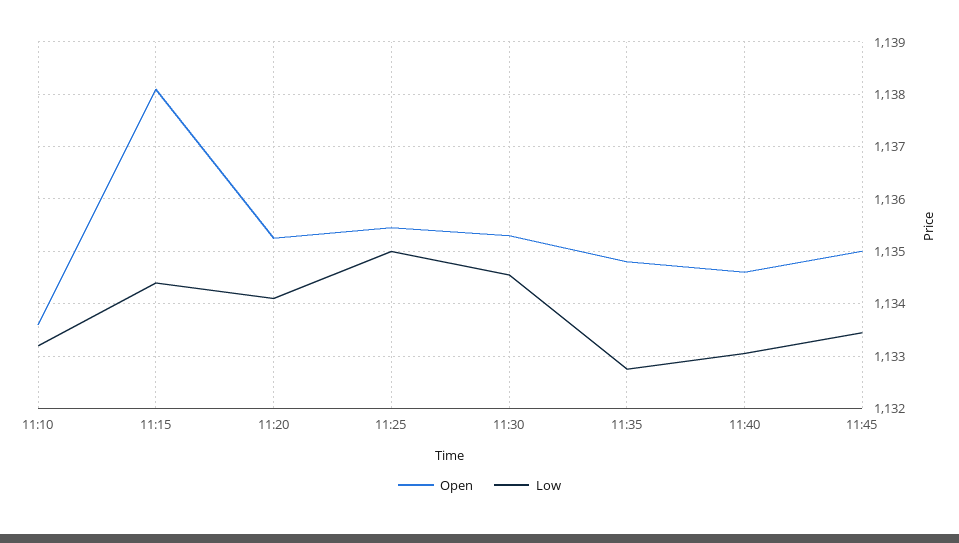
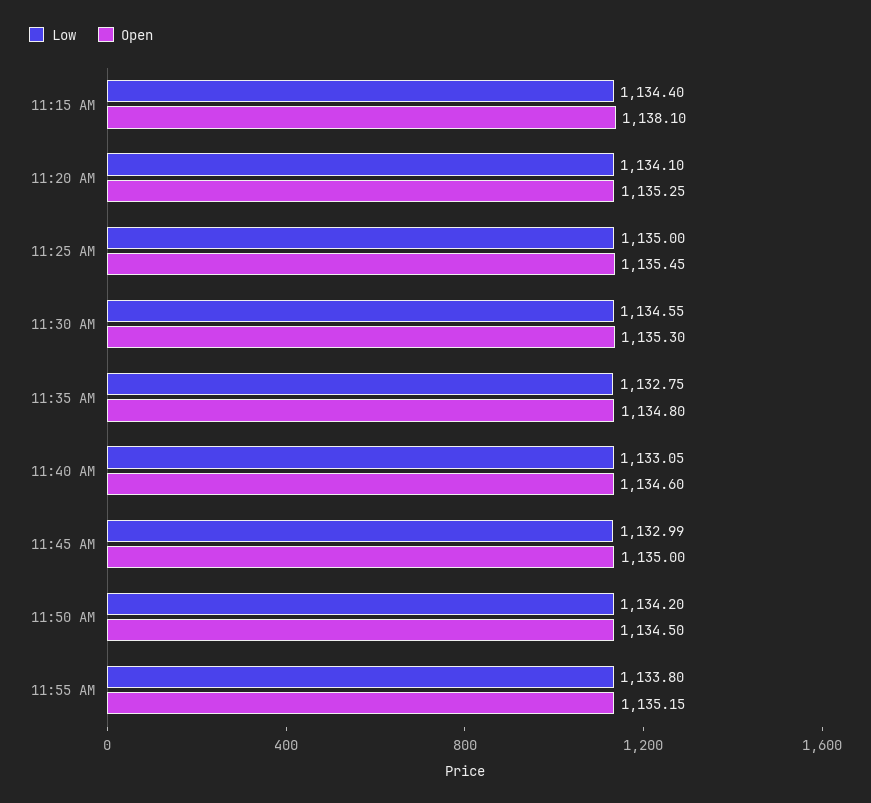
Open, 11:10: 1133.6 -> none
Low, 11:10: 1133.2 -> none
Low, 11:45: 1133.4 -> 1132.99
Low, 11:50 AM: none -> 1134.2
Open, 11:50 AM: none -> 1134.5
Low, 11:55 AM: none -> 1133.8
Open, 11:55 AM: none -> 1135.15

